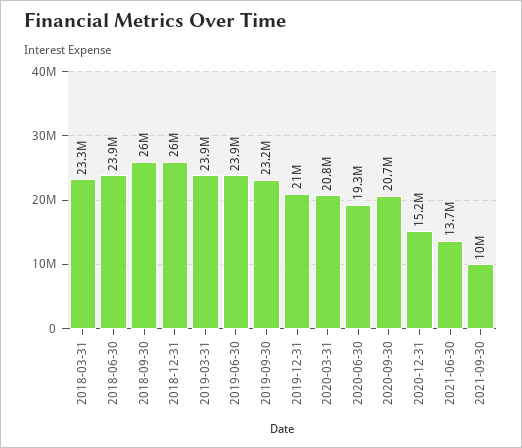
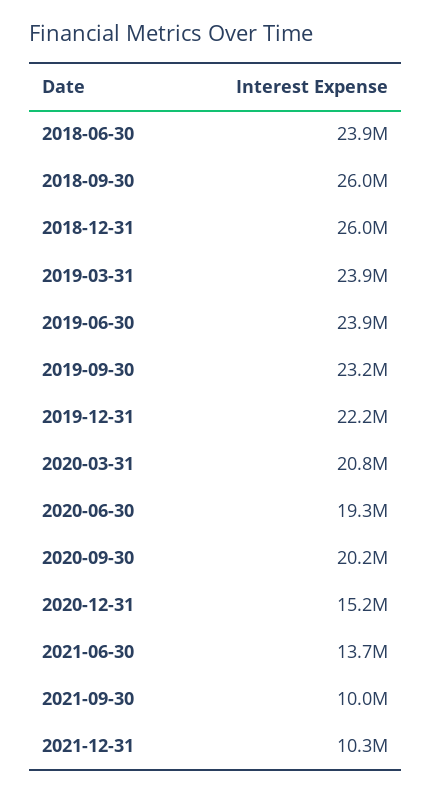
2018-03-31: 23300000 -> none
2019-12-31: 21000000 -> 22200000
2020-09-30: 20700000 -> 20200000
2021-12-31: none -> 10300000

